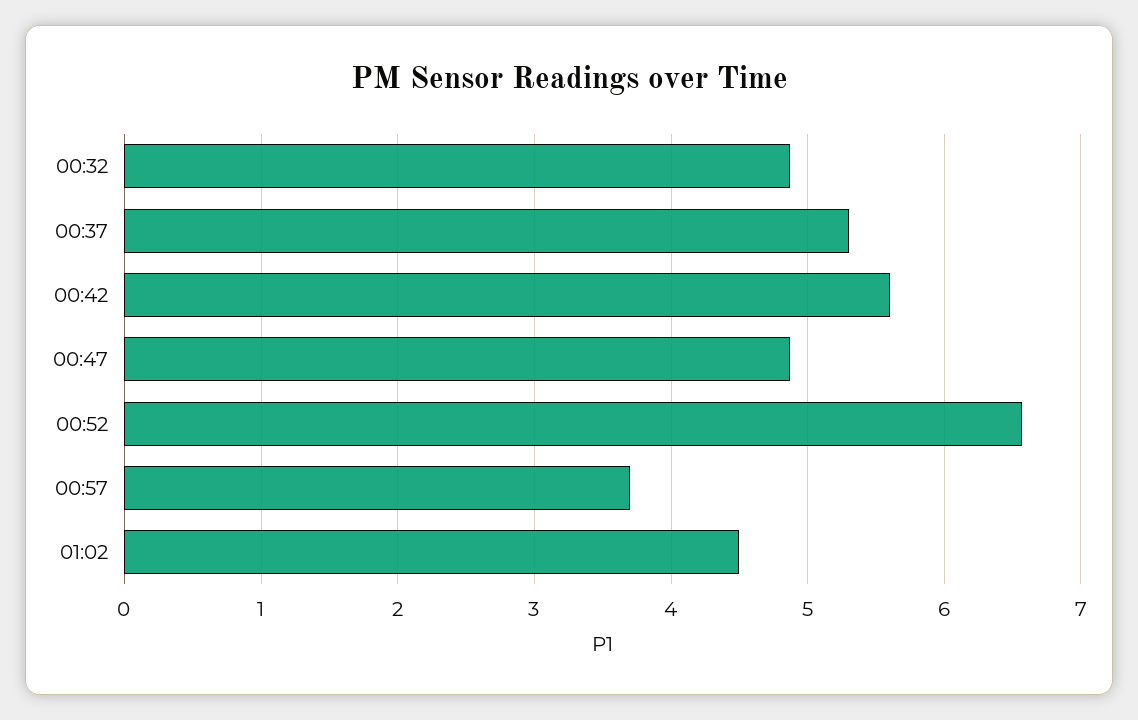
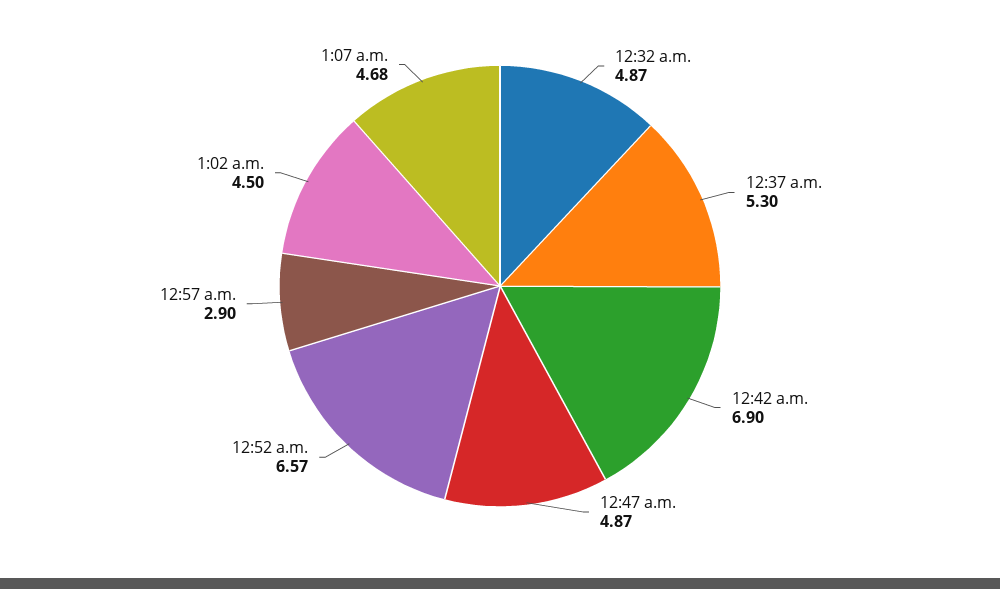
00:42: 5.6 -> 6.9
00:57: 3.7 -> 2.9
1:07 a.m.: none -> 4.68

